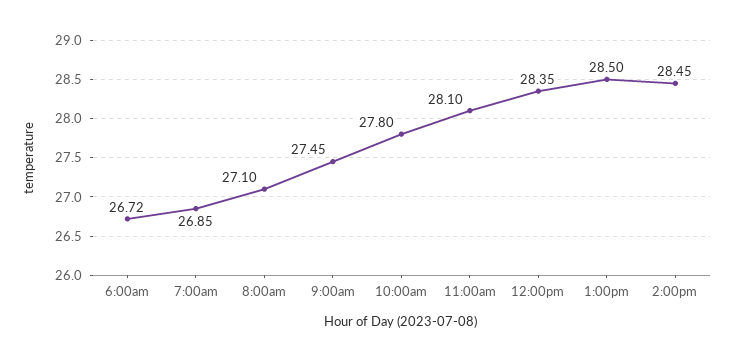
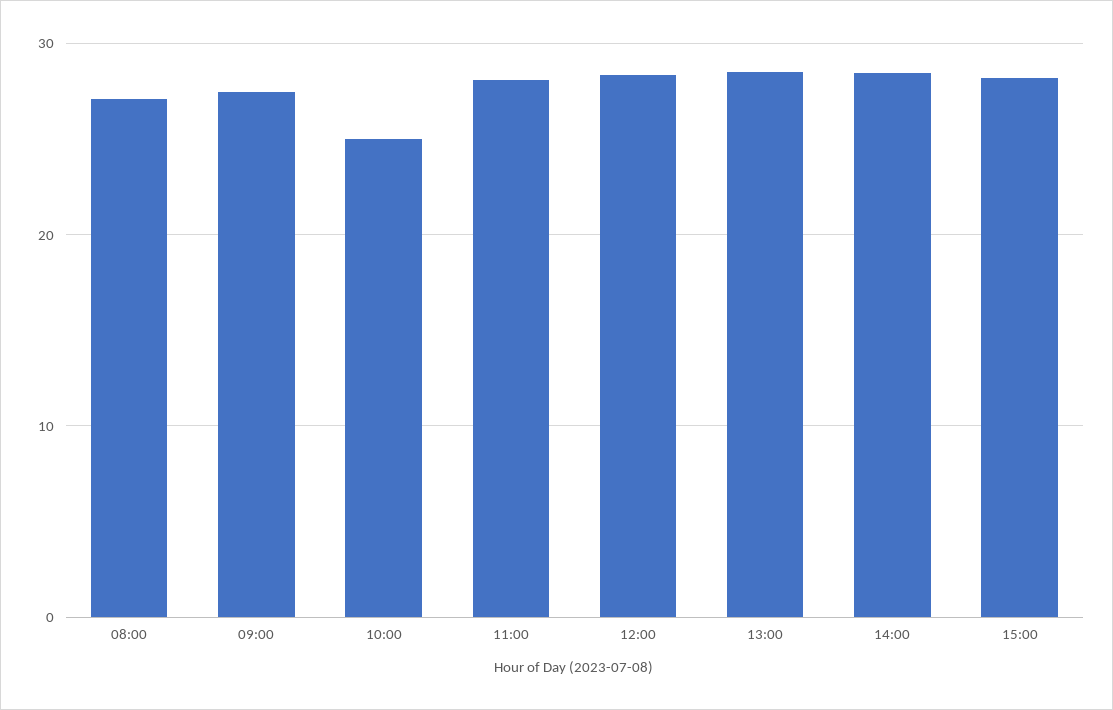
6:00am: 26.72 -> none
7:00am: 26.85 -> none
10:00am: 27.8 -> 25
15:00: none -> 28

